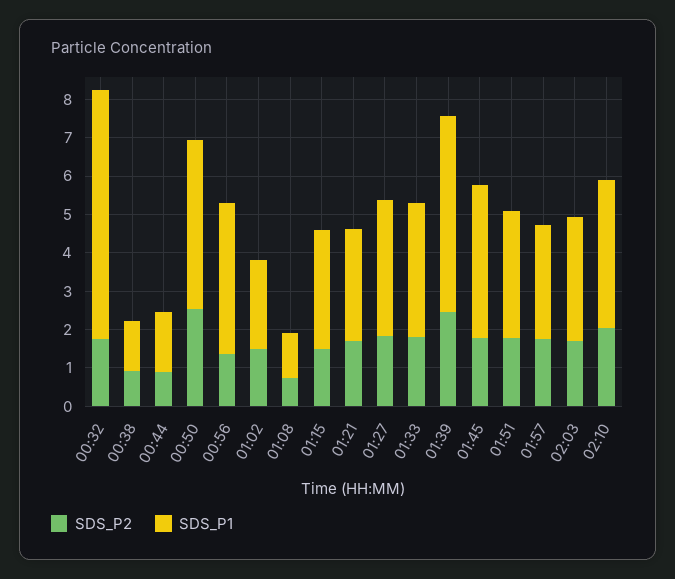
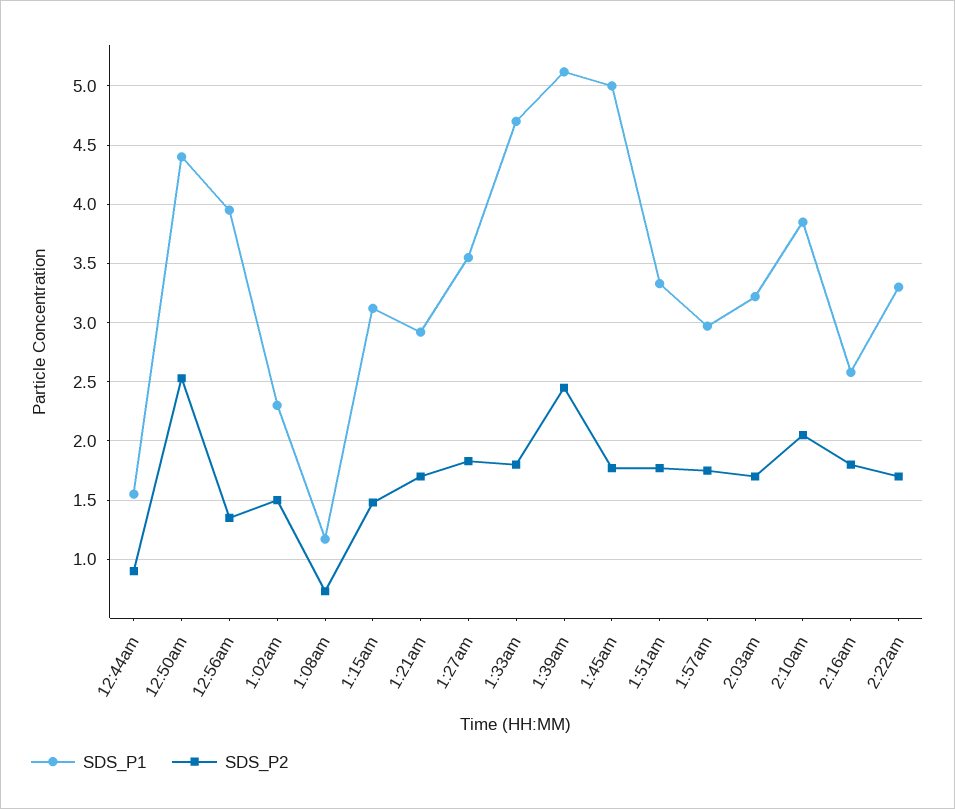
SDS_P2, 00:32: 1.75 -> none
SDS_P1, 00:32: 6.5 -> none
SDS_P2, 00:38: 1 -> none
SDS_P1, 00:38: 1.25 -> none
SDS_P1, 01:33: 3.5 -> 4.7
SDS_P1, 01:45: 4 -> 5
SDS_P1, 2:16am: none -> 2.6
SDS_P2, 2:16am: none -> 1.8
SDS_P1, 2:22am: none -> 3.3
SDS_P2, 2:22am: none -> 1.7

